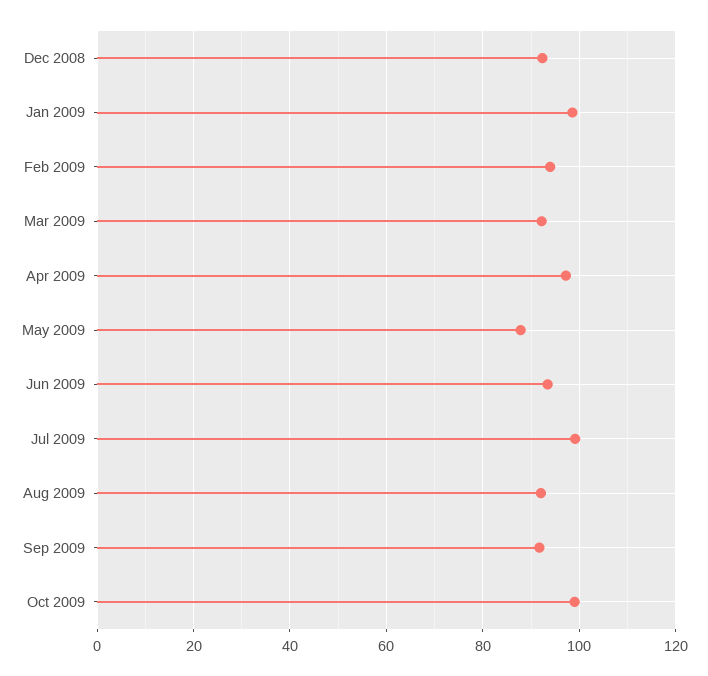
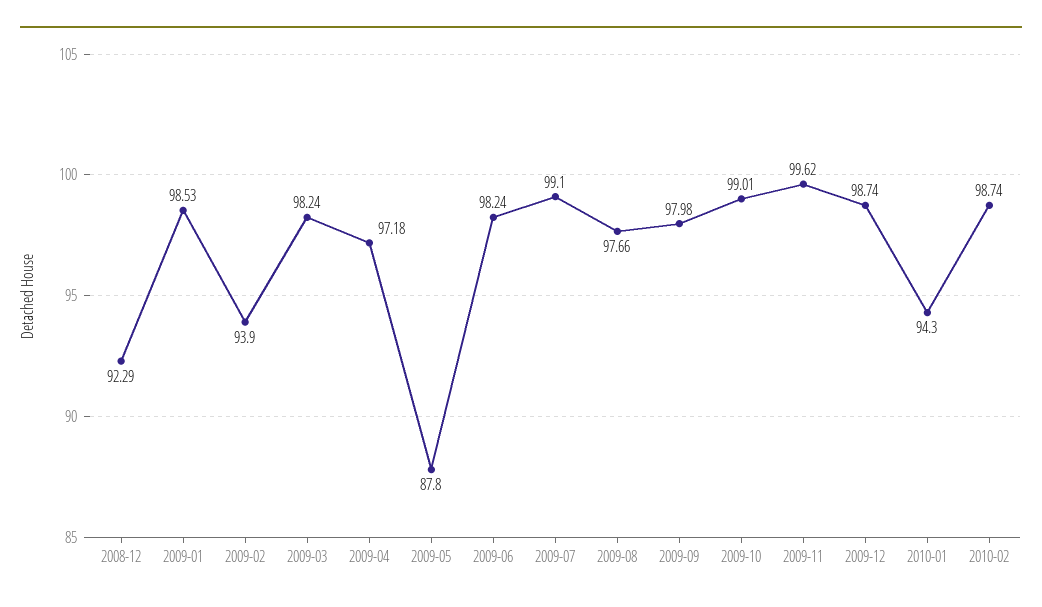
Mar 2009: 92 -> 98.24
Jun 2009: 94 -> 98.24
Aug 2009: 92 -> 97.66
Sep 2009: 92 -> 97.98
2009-11: none -> 99.62
2009-12: none -> 98.74
2010-01: none -> 94.3
2010-02: none -> 98.74

